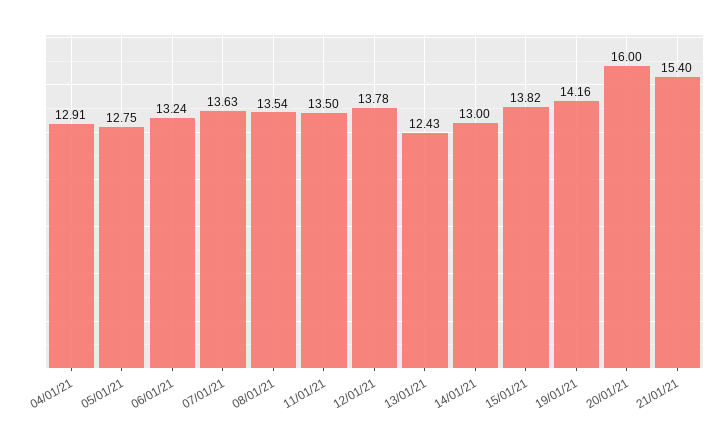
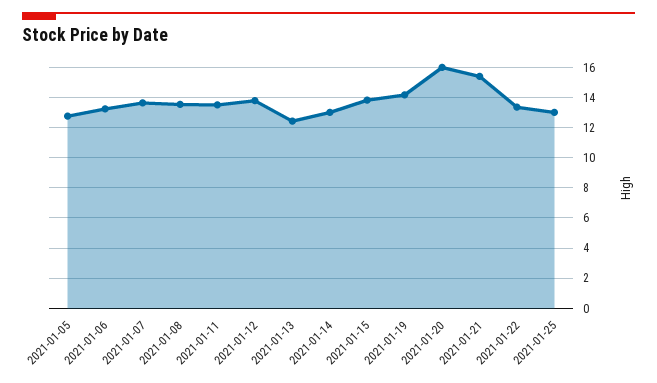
04/01/21: 12.91 -> none
2021-01-22: none -> 13.5
2021-01-25: none -> 13

